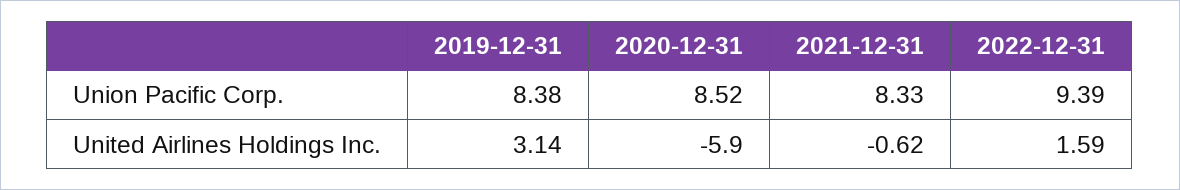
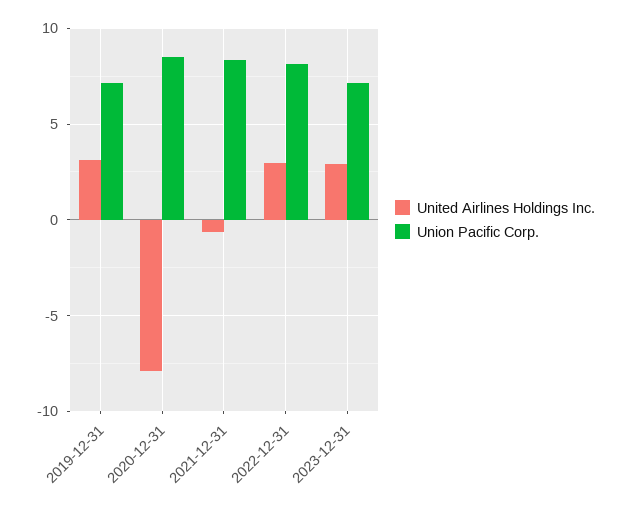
Union Pacific Corp., 2019-12-31: 8.38 -> 7
Union Pacific Corp., 2022-12-31: 9.39 -> 8
United Airlines Holdings Inc., 2020-12-31: -5.9 -> -8
United Airlines Holdings Inc., 2022-12-31: 1.59 -> 3
United Airlines Holdings Inc., 2023-12-31: none -> 3
Union Pacific Corp., 2023-12-31: none -> 7

